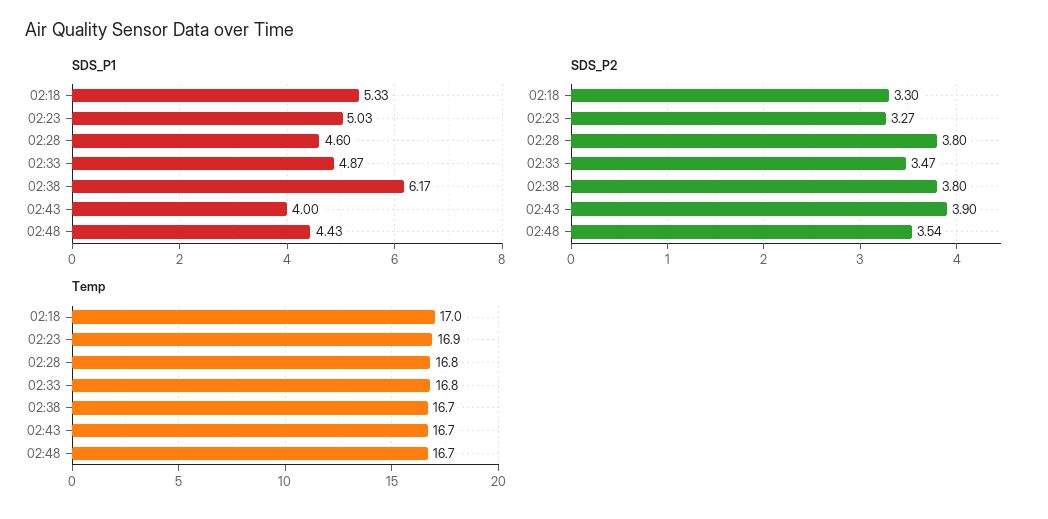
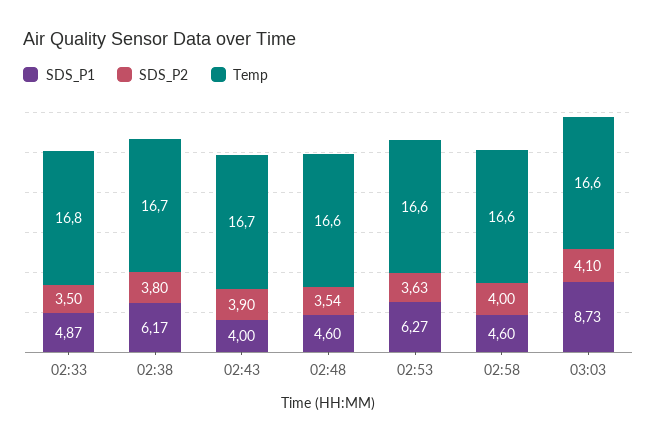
SDS_P1, 02:18: 5.33 -> none
SDS_P1, 02:23: 5.03 -> none
SDS_P1, 02:28: 4.6 -> none
SDS_P1, 02:48: 4.43 -> 4.6
SDS_P2, 02:18: 3.3 -> none
SDS_P2, 02:23: 3.27 -> none
SDS_P2, 02:28: 3.8 -> none
SDS_P2, 02:33: 3.47 -> 3.5
Temp, 02:18: 17 -> none
Temp, 02:23: 16.9 -> none
Temp, 02:28: 16.8 -> none
Temp, 02:48: 16.7 -> 16.6
SDS_P1, 02:53: none -> 6.27
SDS_P2, 02:53: none -> 3.63
Temp, 02:53: none -> 16.6
SDS_P1, 02:58: none -> 4.6
SDS_P2, 02:58: none -> 4
Temp, 02:58: none -> 16.6
SDS_P1, 03:03: none -> 8.73
SDS_P2, 03:03: none -> 4.1
Temp, 03:03: none -> 16.6

